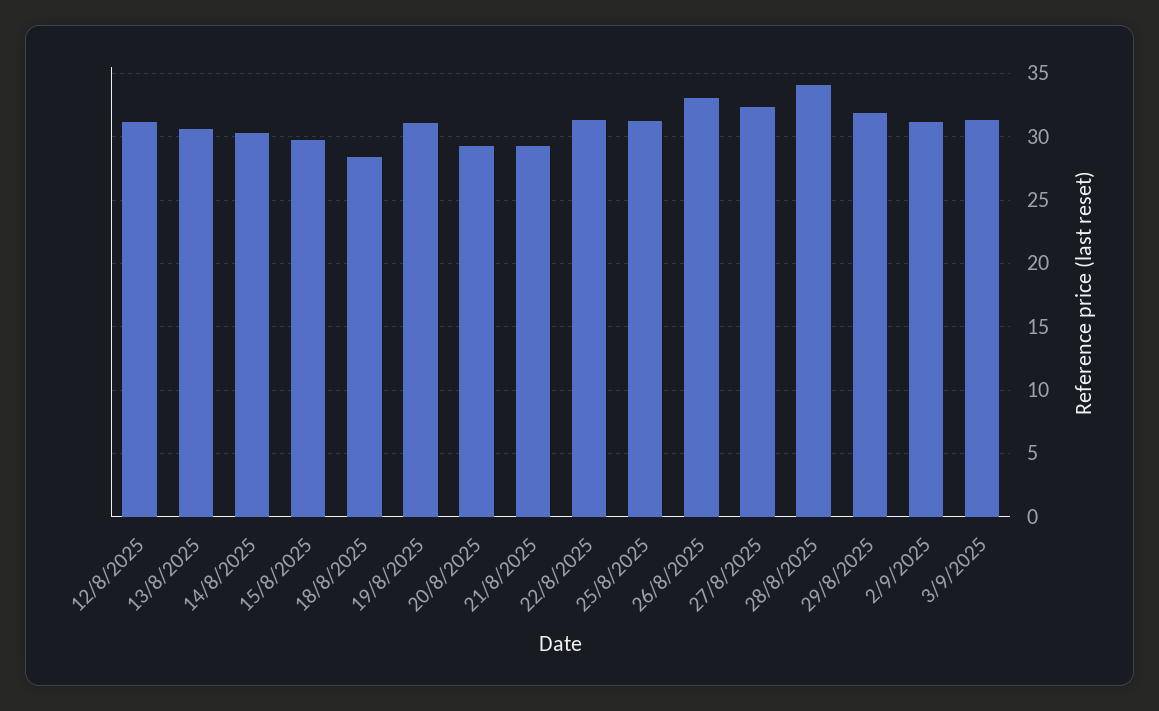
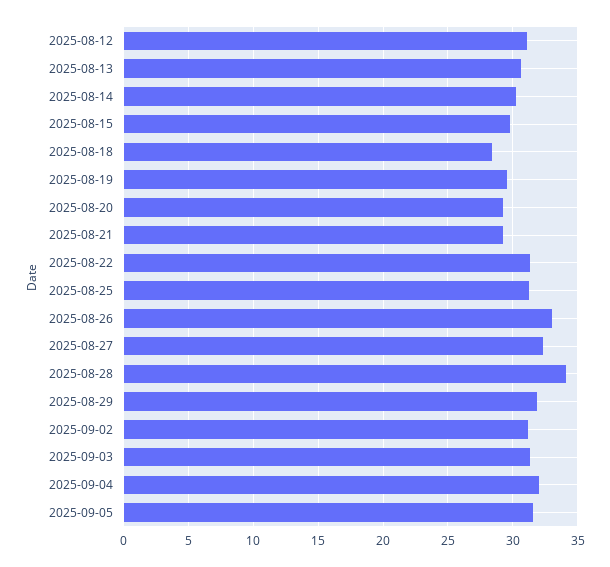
19/8/2025: 31 -> 29.5
2025-09-04: none -> 32
2025-09-05: none -> 31.5

